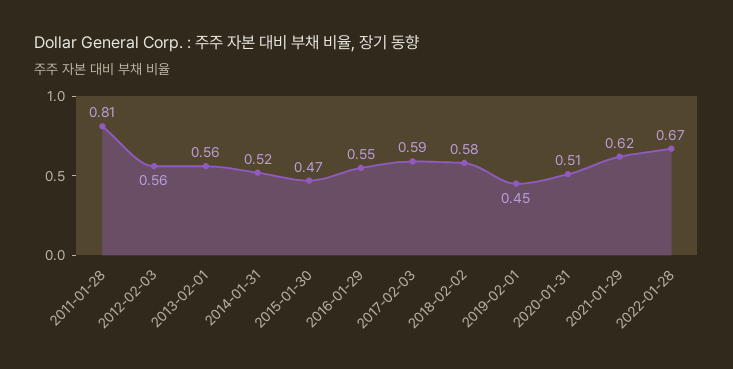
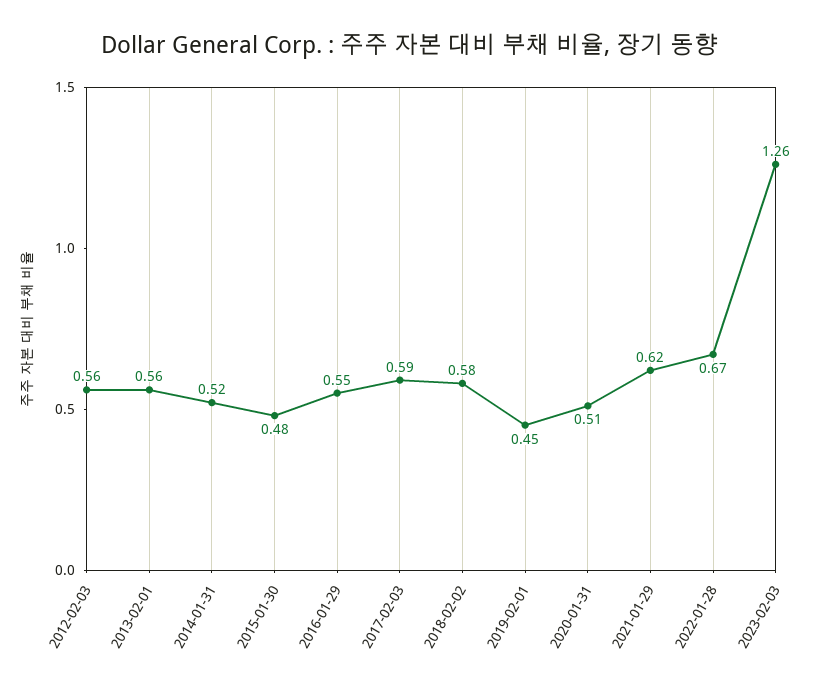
2011-01-28: 0.81 -> none
2015-01-30: 0.47 -> 0.48
2023-02-03: none -> 1.26

